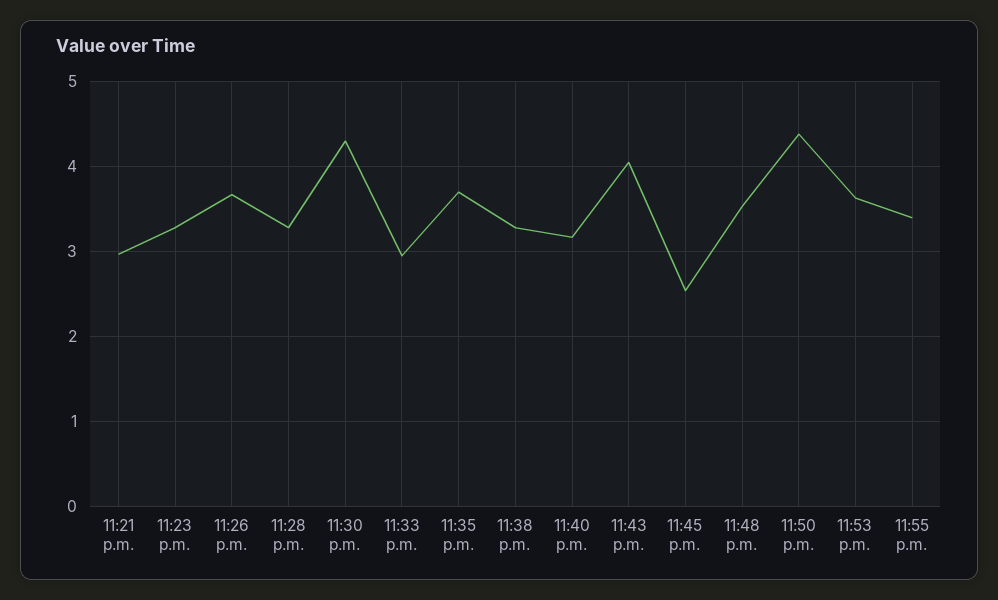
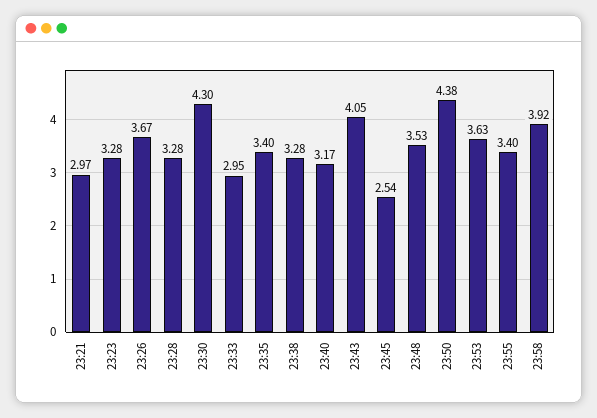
11:35 p.m.: 3.7 -> 3.4
23:58: none -> 3.92

